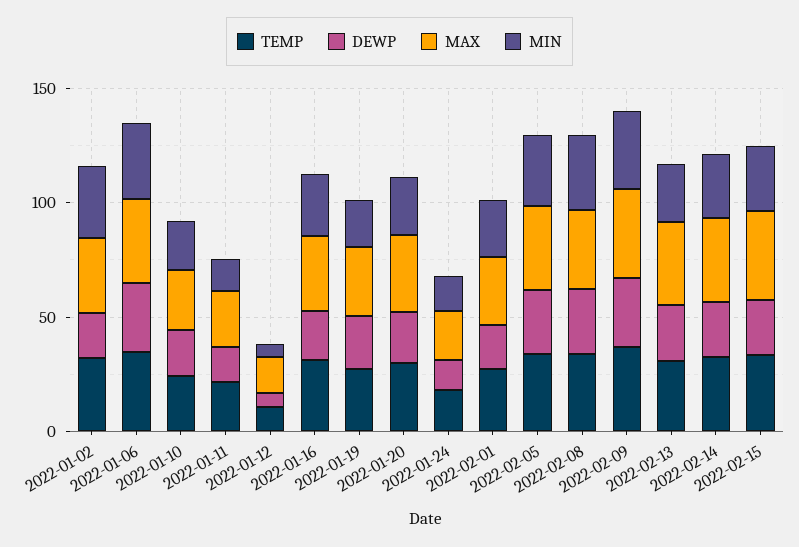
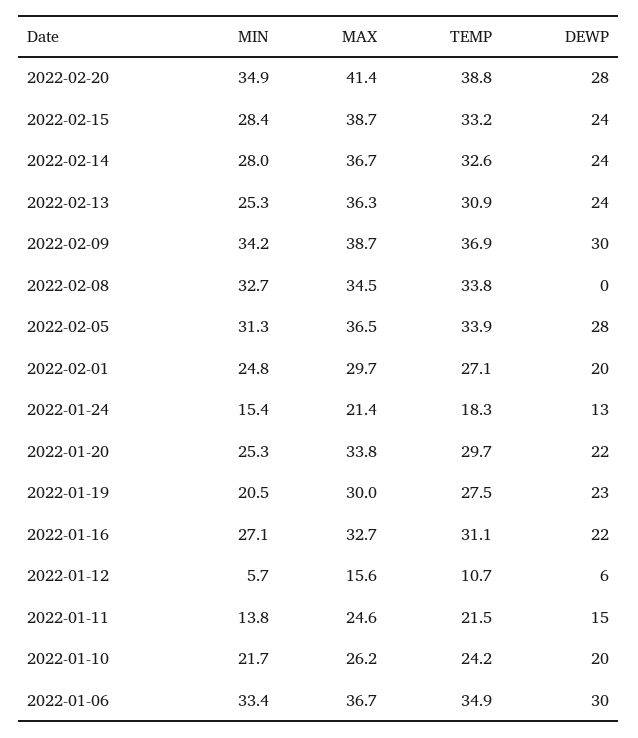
TEMP, 2022-01-02: 30 -> none
DEWP, 2022-01-02: 20 -> none
MAX, 2022-01-02: 30 -> none
MIN, 2022-01-02: 30 -> none
DEWP, 2022-02-08: 30 -> 0
MIN, 2022-02-20: none -> 34.9
MAX, 2022-02-20: none -> 41.4
TEMP, 2022-02-20: none -> 38.8
DEWP, 2022-02-20: none -> 28

